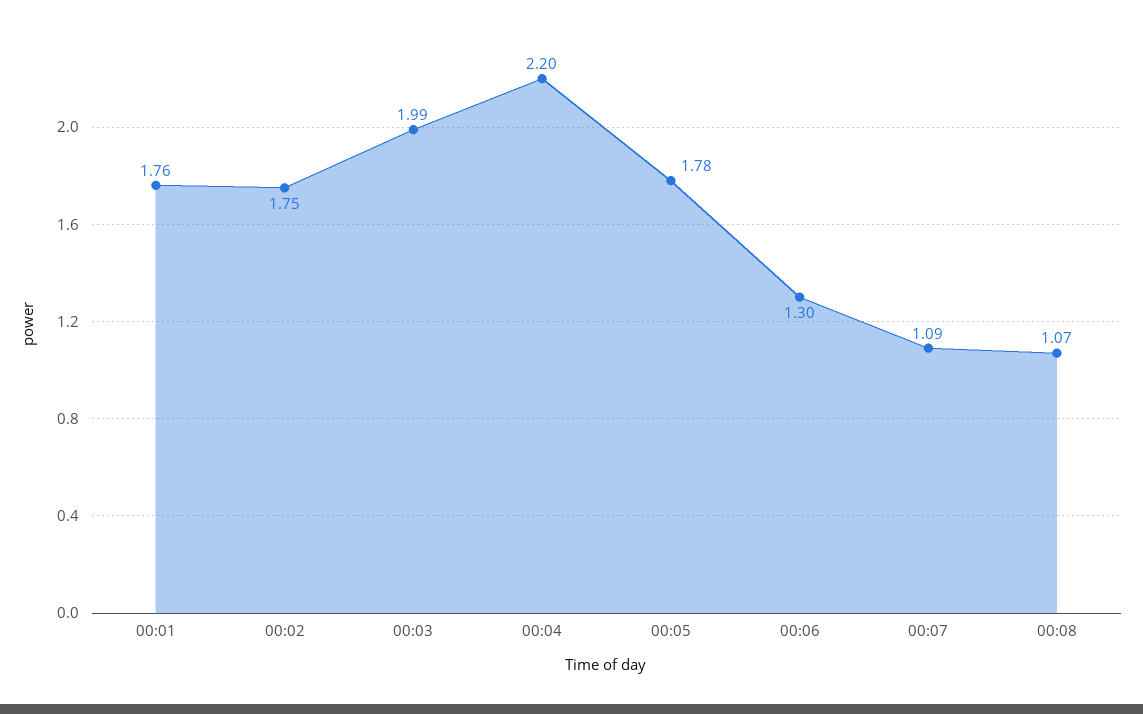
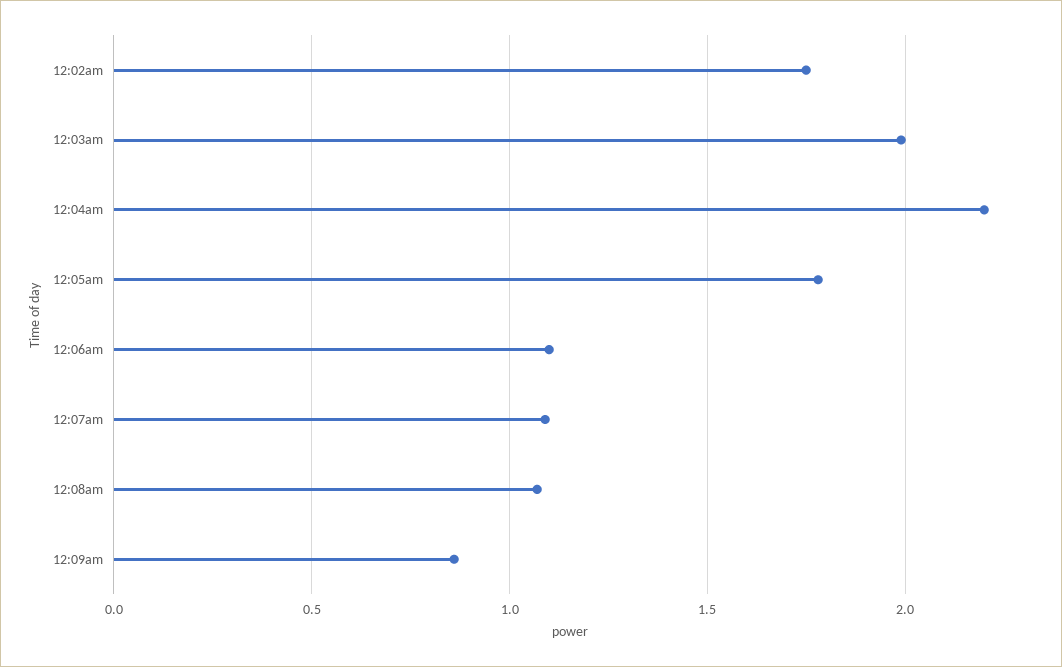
00:01: 1.76 -> none
00:06: 1.3 -> 1.1
12:09am: none -> 0.85

